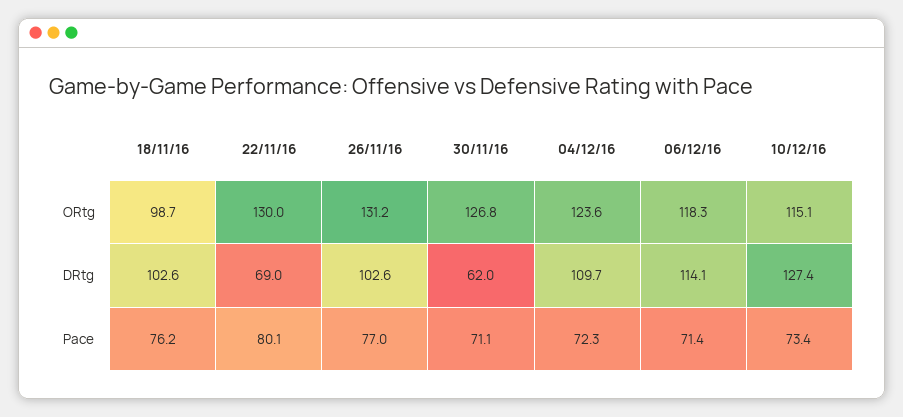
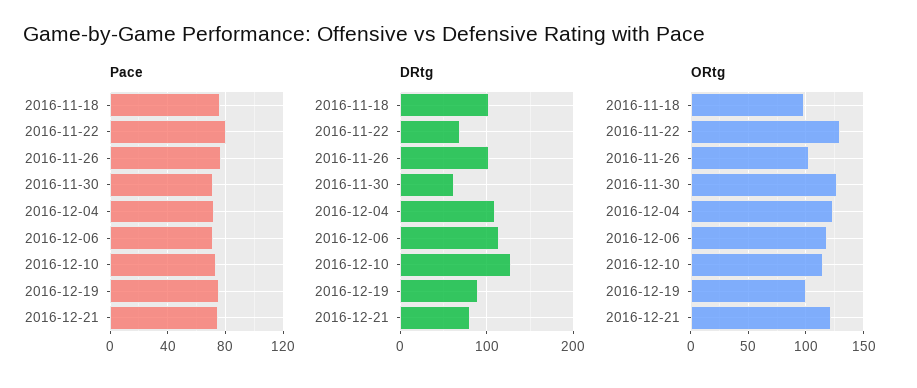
ORtg, 26/11/16: 131.2 -> 100
Pace, 2016-12-19: none -> 75
Pace, 2016-12-21: none -> 75
DRtg, 2016-12-19: none -> 90
DRtg, 2016-12-21: none -> 80
ORtg, 2016-12-19: none -> 100
ORtg, 2016-12-21: none -> 120

